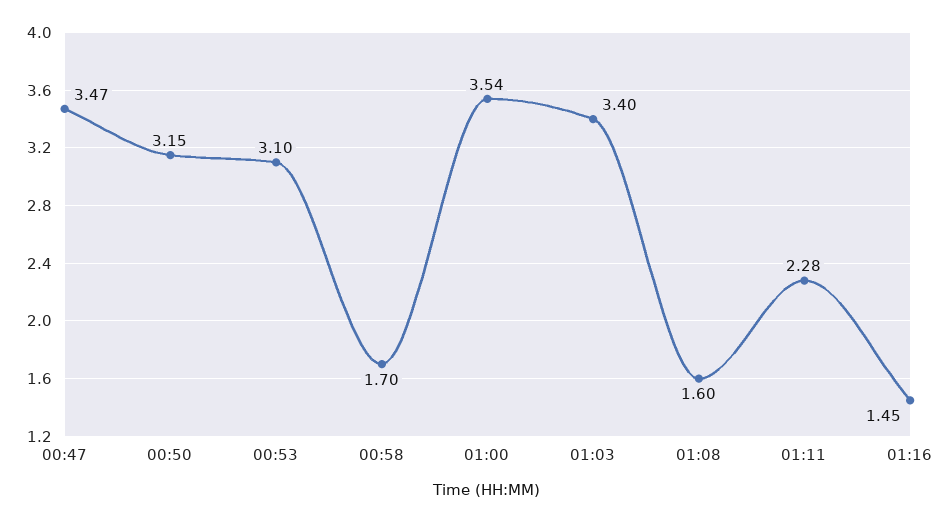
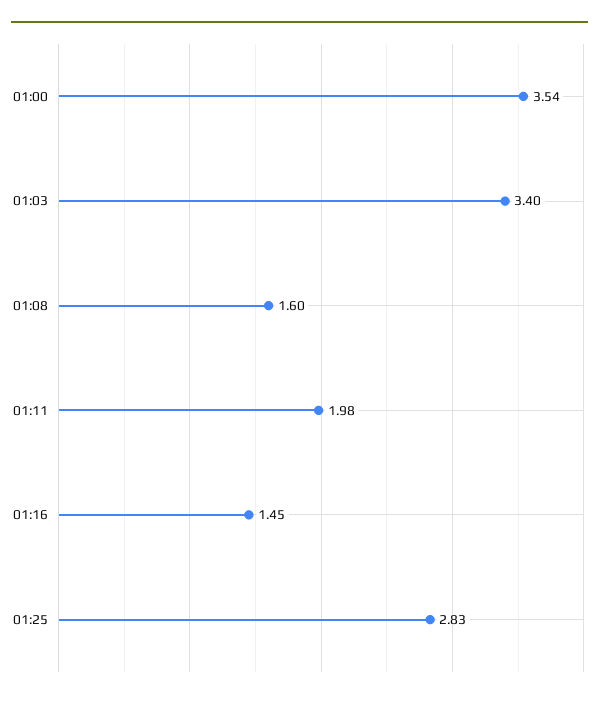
00:47: 3.47 -> none
00:50: 3.15 -> none
00:53: 3.1 -> none
00:58: 1.7 -> none
01:11: 2.28 -> 1.98
01:25: none -> 2.83

